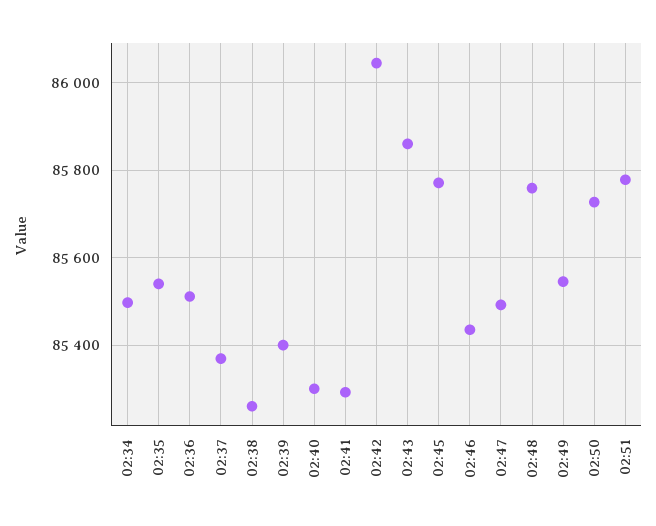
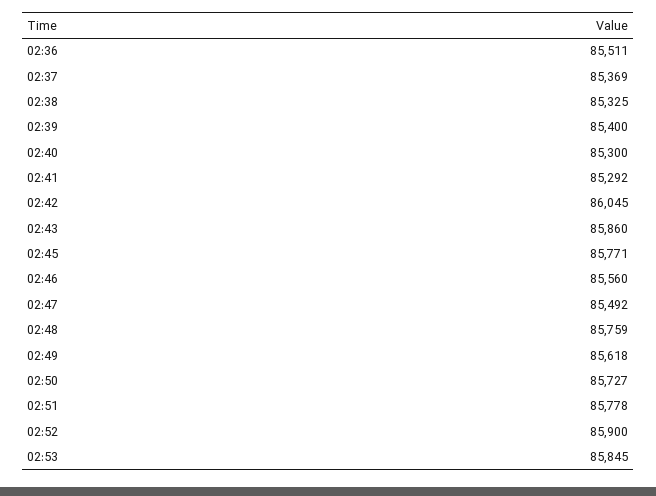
02:34: 85500 -> none
02:35: 85540 -> none
02:38: 85260 -> 85325
02:46: 85440 -> 85560
02:49: 85540 -> 85618
02:52: none -> 85900
02:53: none -> 85845

